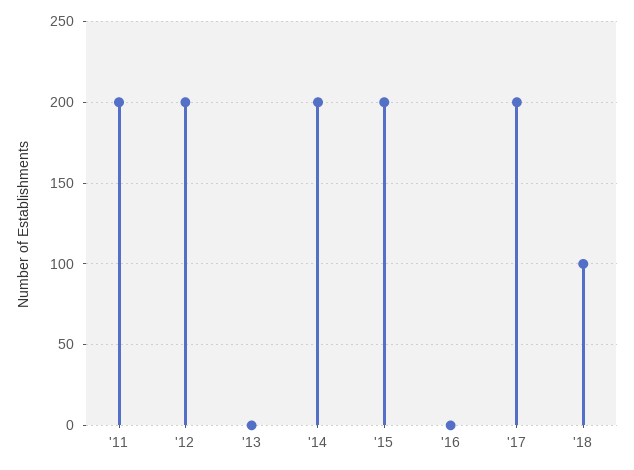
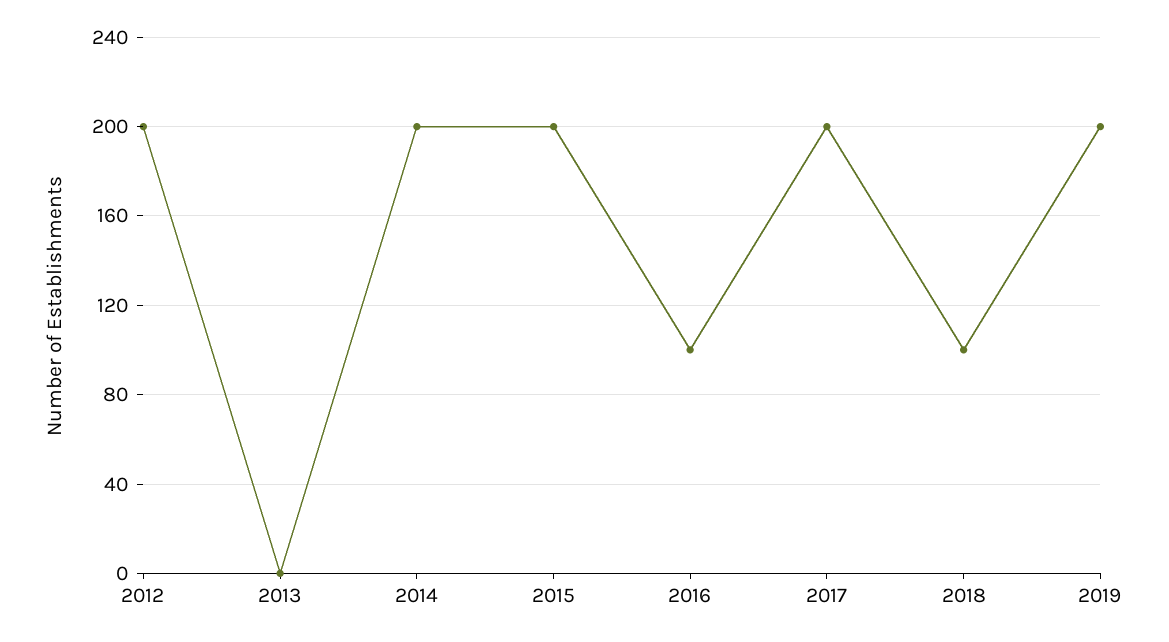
'11: 200 -> none
'16: 0 -> 100
2019: none -> 200

